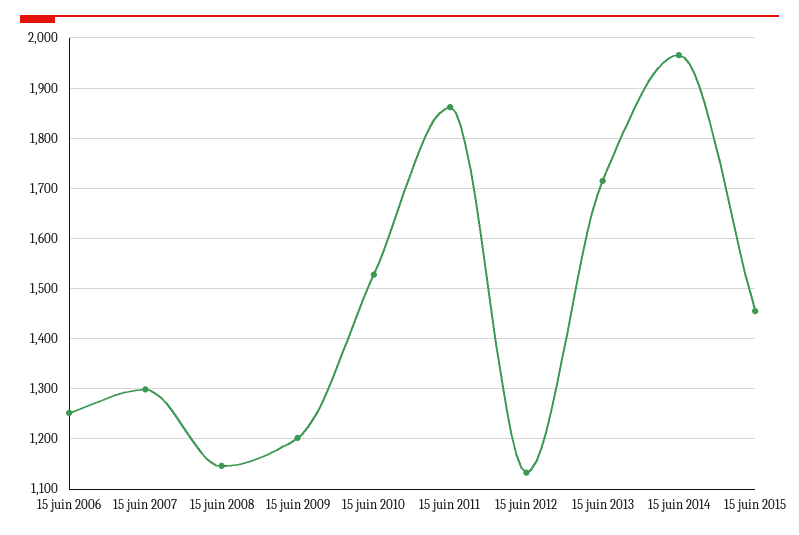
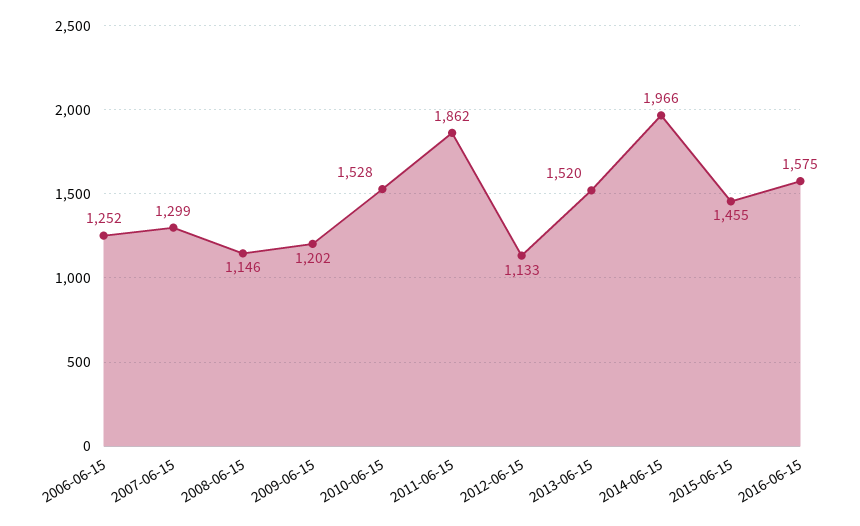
15 juin 2013: 1720 -> 1520
2016-06-15: none -> 1575

